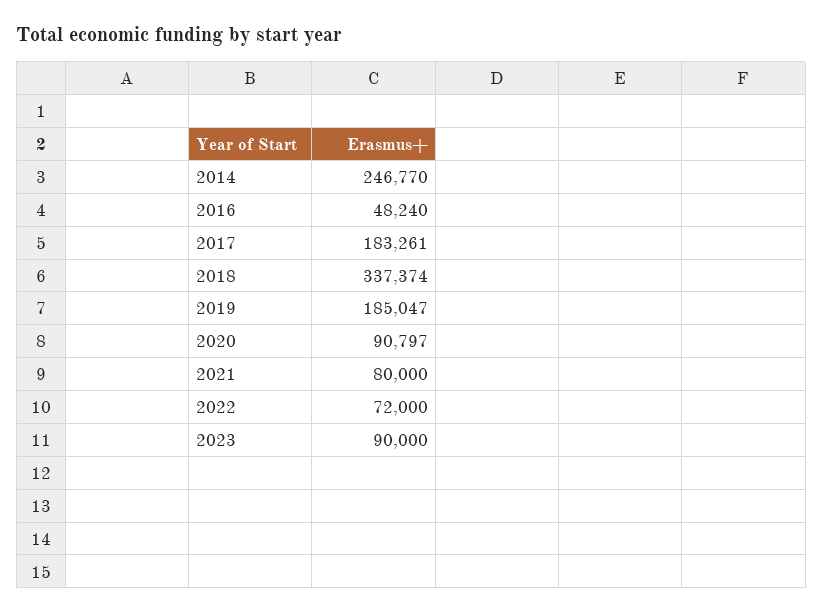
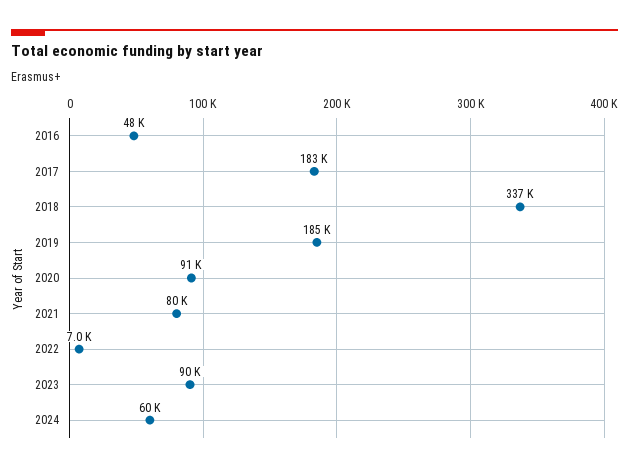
2014: 246770 -> none
2022: 72000 -> 7000
2024: none -> 60000

